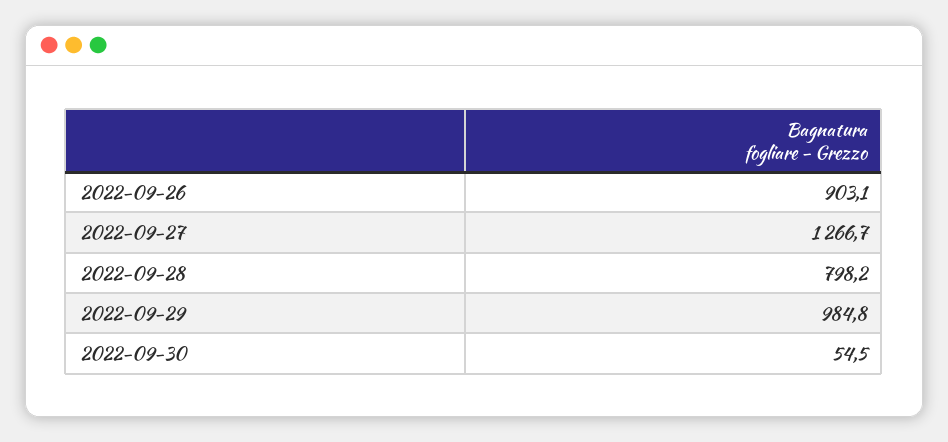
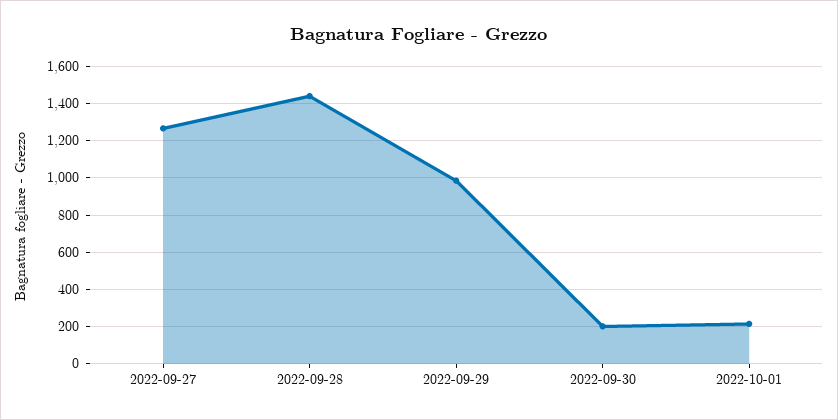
2022-09-26: 903.1 -> none
2022-09-28: 798.2 -> 1450
2022-09-30: 54.5 -> 200
2022-10-01: none -> 200

